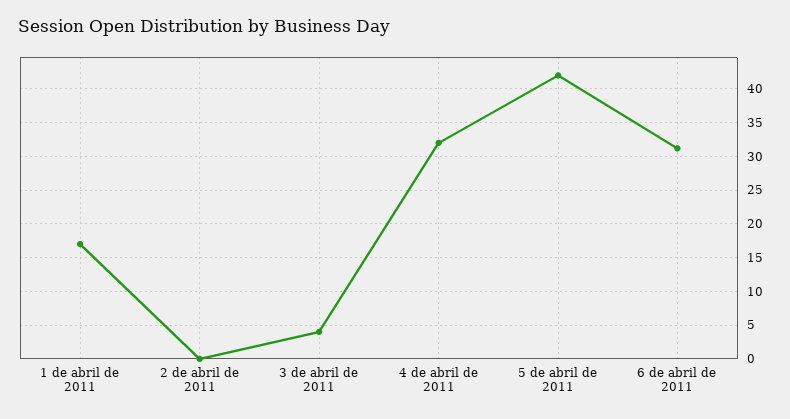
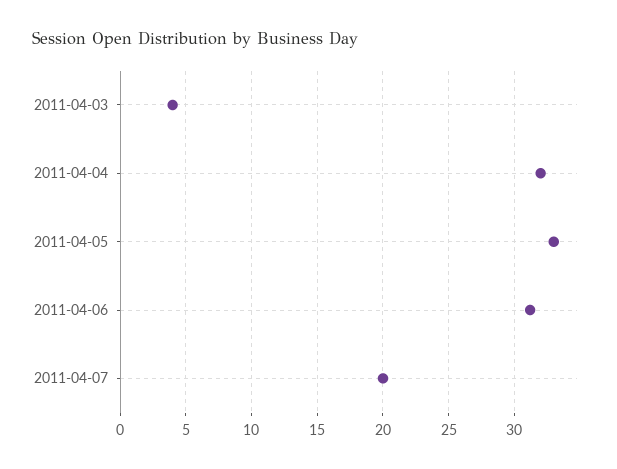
1 de abril de 2011: 17 -> none
2 de abril de 2011: 0 -> none
5 de abril de 2011: 42 -> 33
2011-04-07: none -> 20

